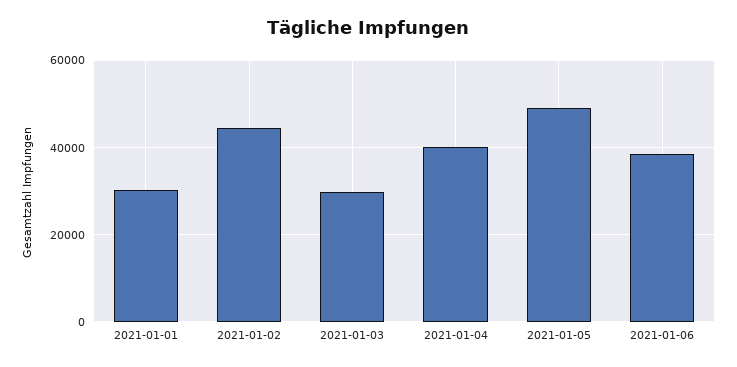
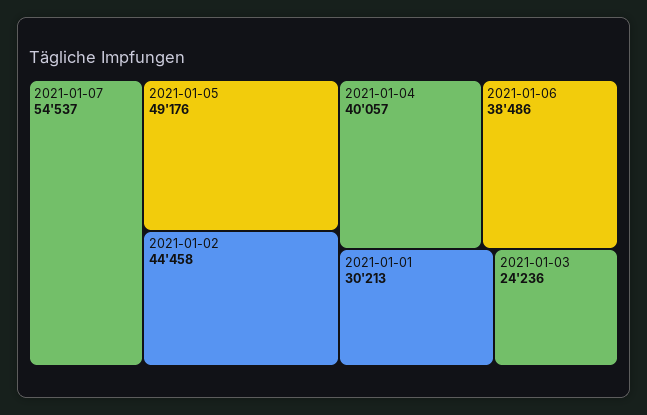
2021-01-03: 30000 -> 24236
2021-01-07: none -> 54537

